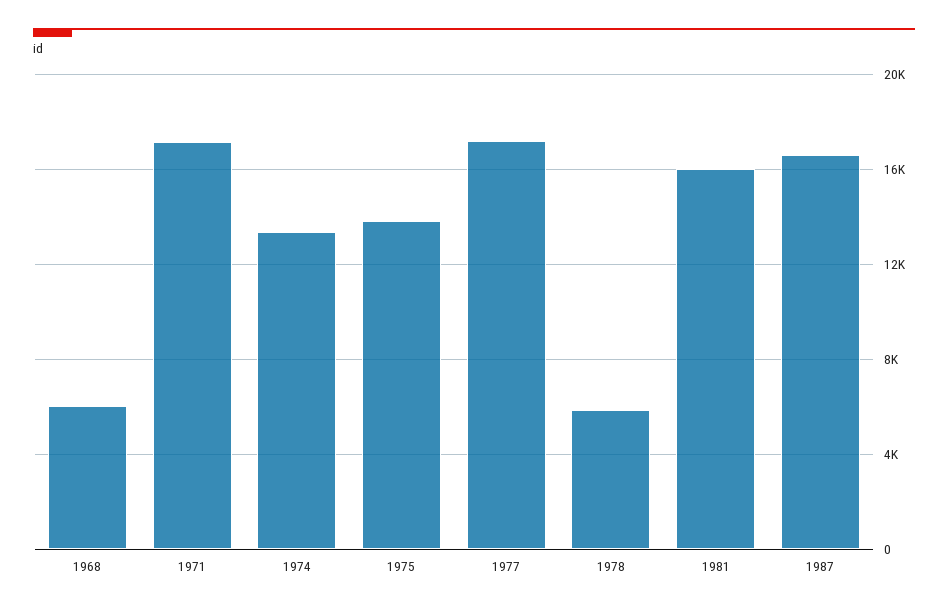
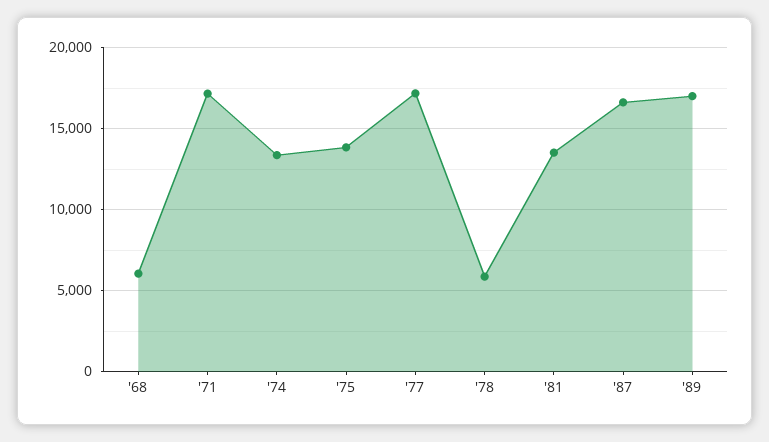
1981: 16000 -> 13500
'89: none -> 17000

